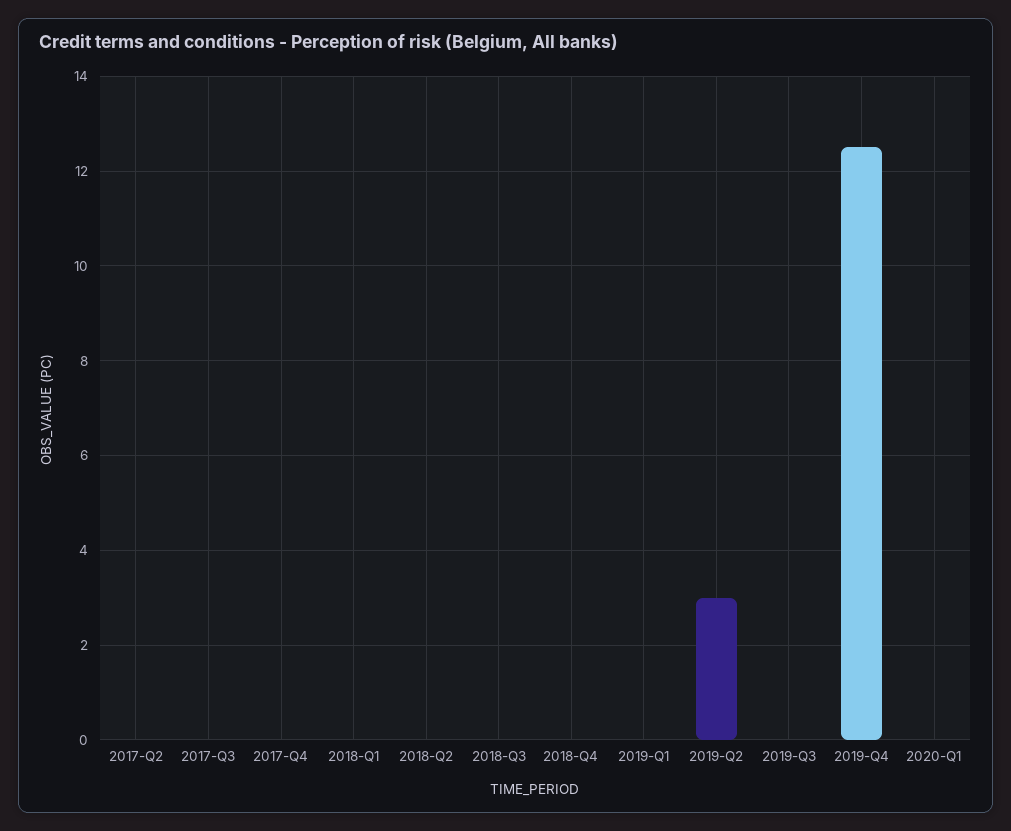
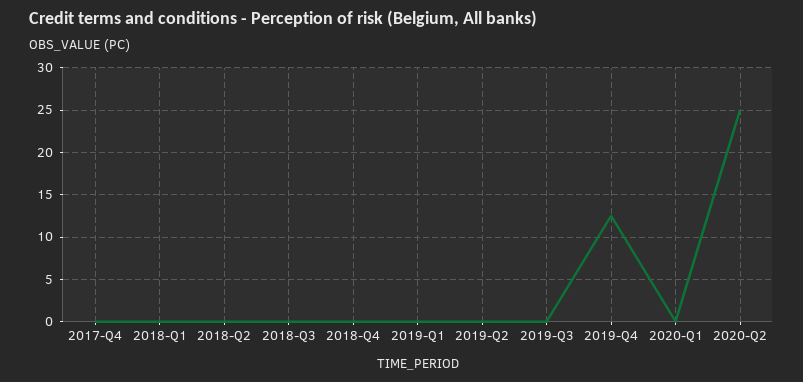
2017-Q2: 0 -> none
2017-Q3: 0 -> none
2019-Q2: 3 -> 0
2020-Q2: none -> 25

